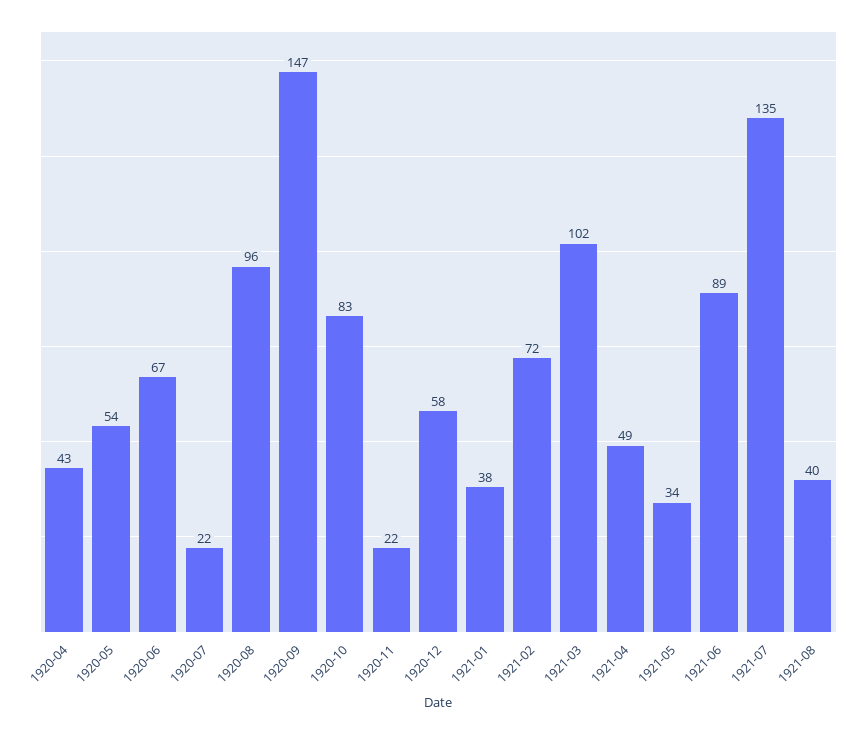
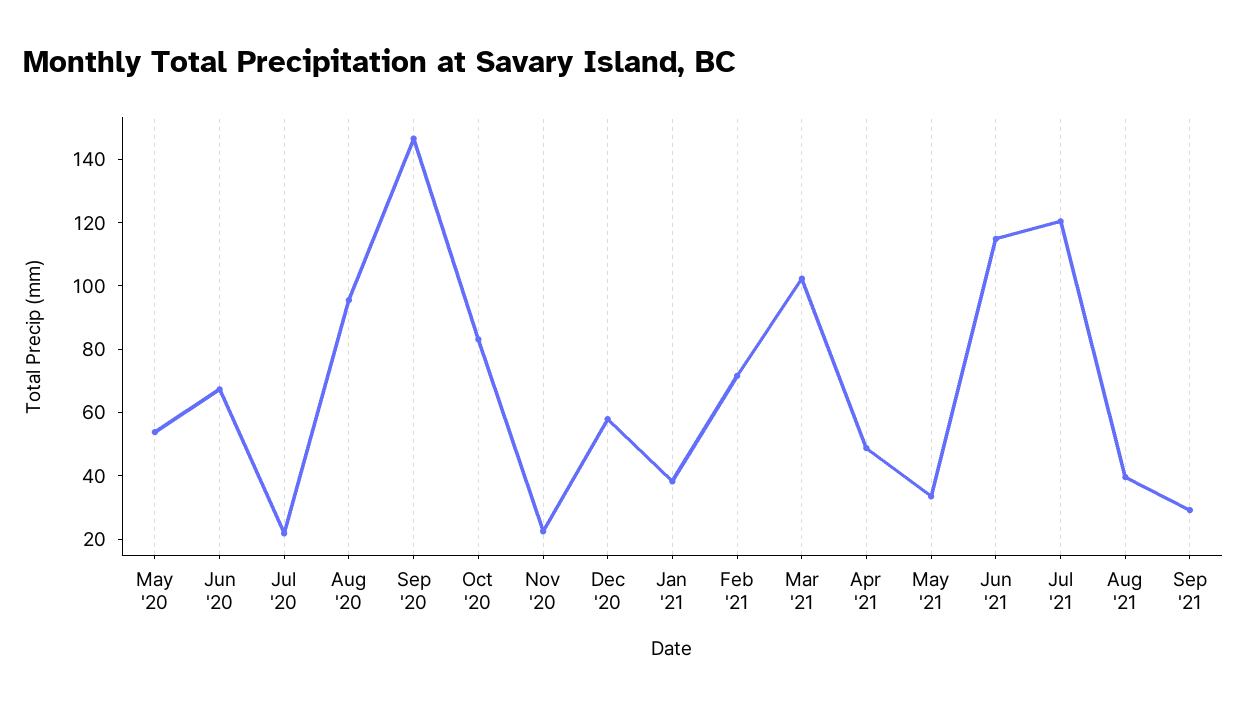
1920-04: 43 -> none
1921-06: 89 -> 115
1921-07: 135 -> 120
Sep '21: none -> 30

